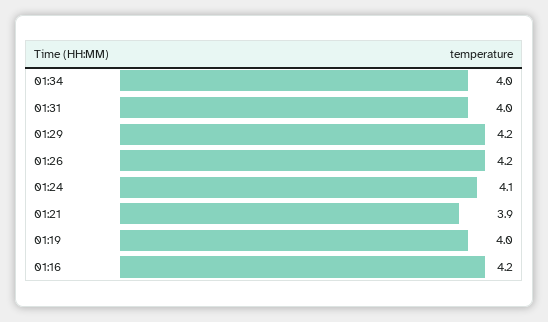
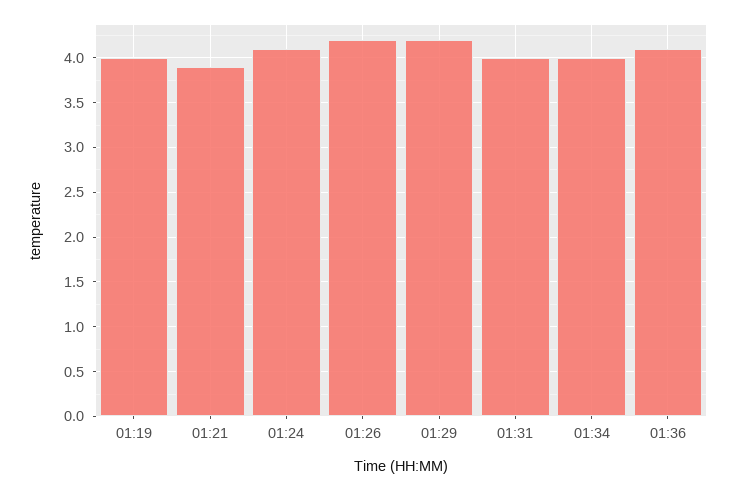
01:16: 4.2 -> none
01:36: none -> 4.1

